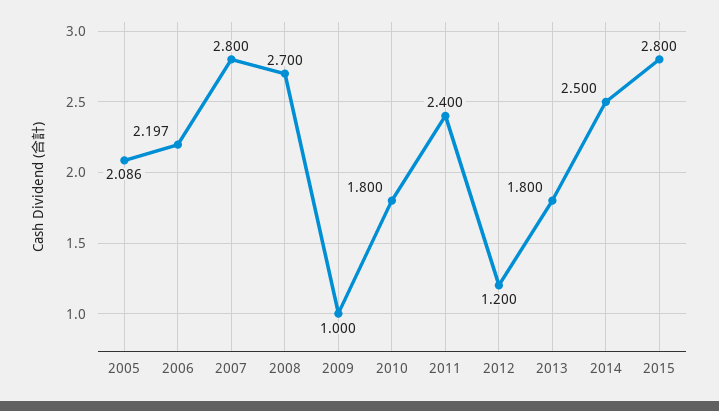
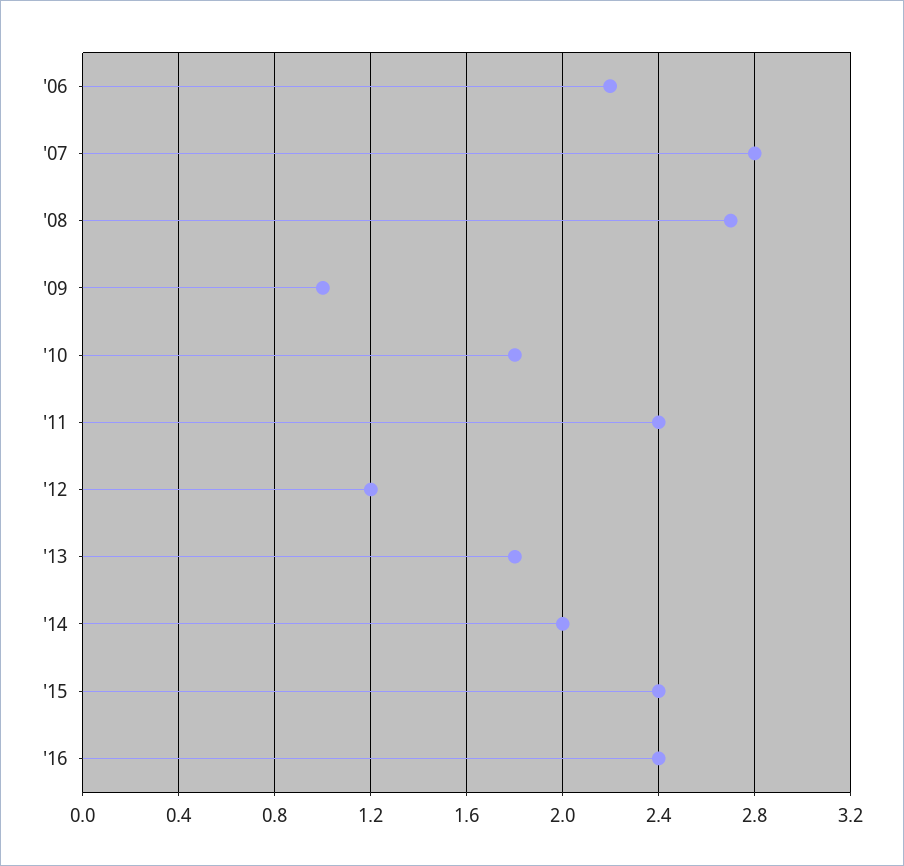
2005: 2.086 -> none
2014: 2.5 -> 2
2015: 2.8 -> 2.4
'16: none -> 2.4

